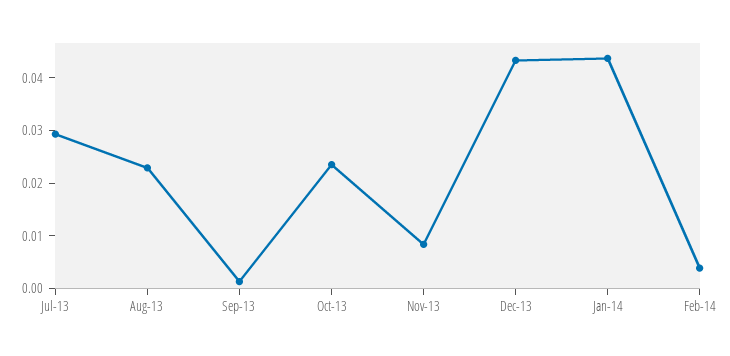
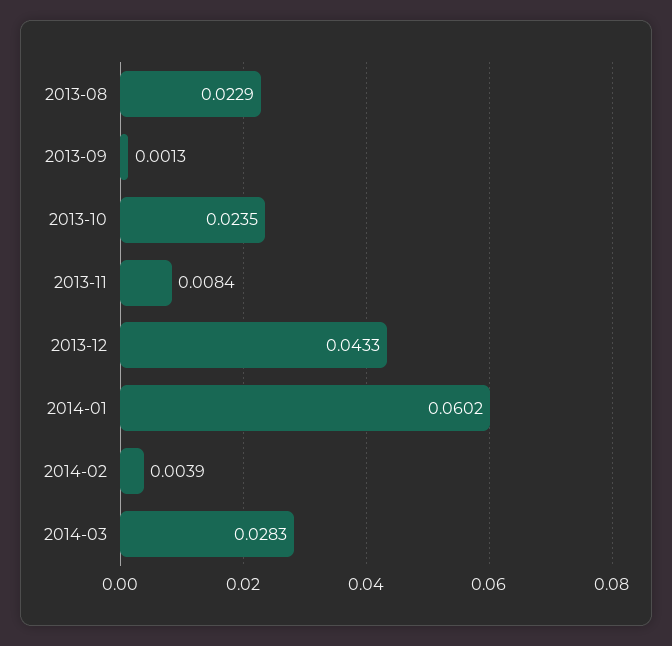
Jul-13: 0.03 -> none
Jan-14: 0.044 -> 0.0602
2014-03: none -> 0.0283

